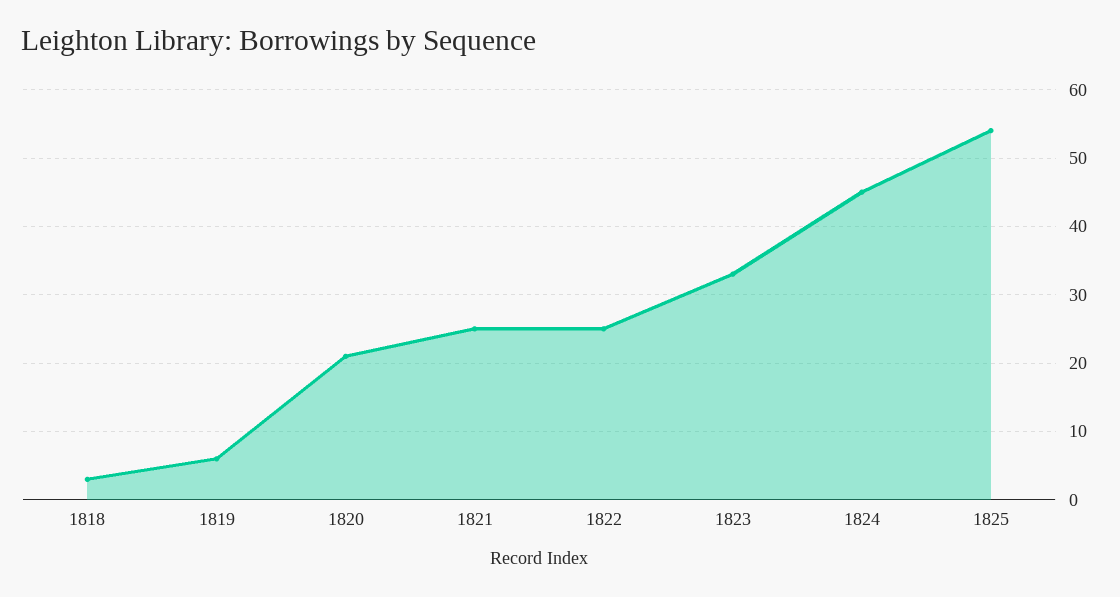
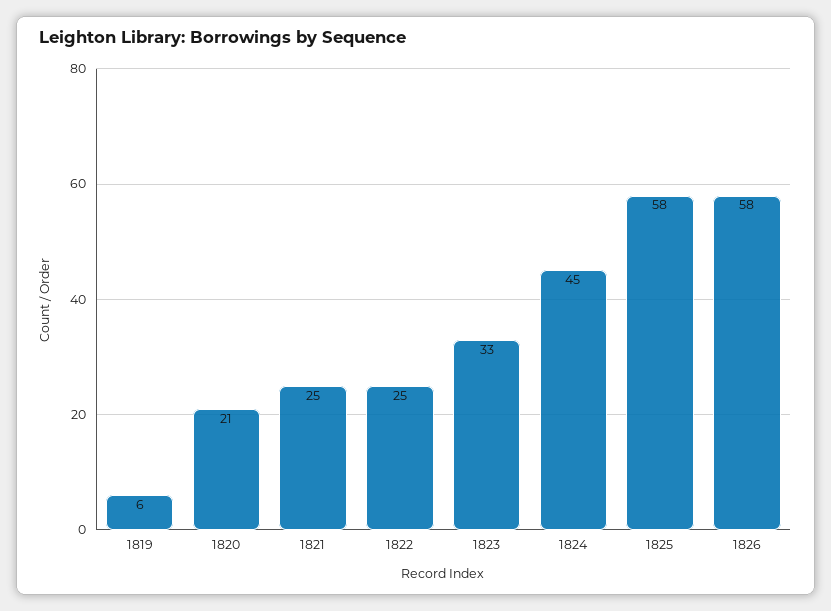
1818: 3 -> none
1825: 54 -> 58
1826: none -> 58

